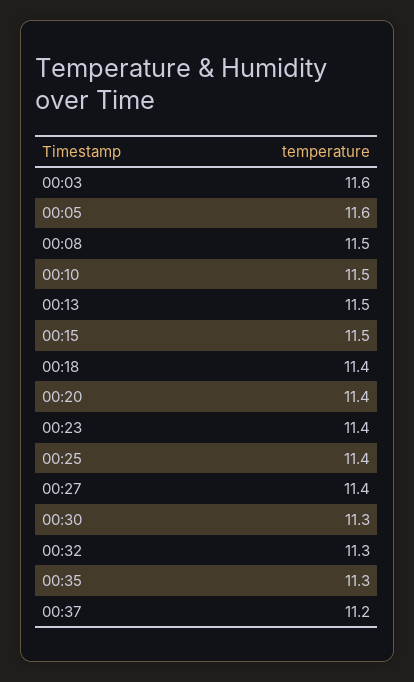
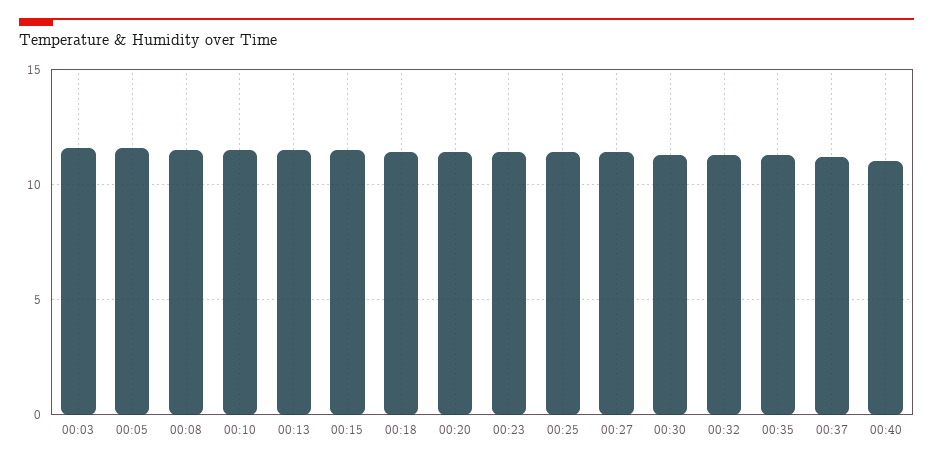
00:40: none -> 11

